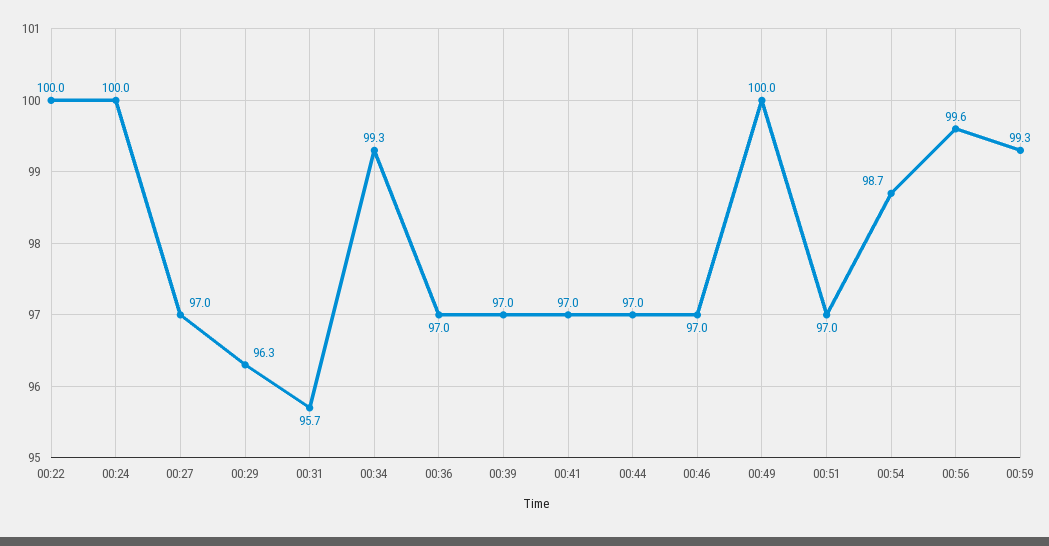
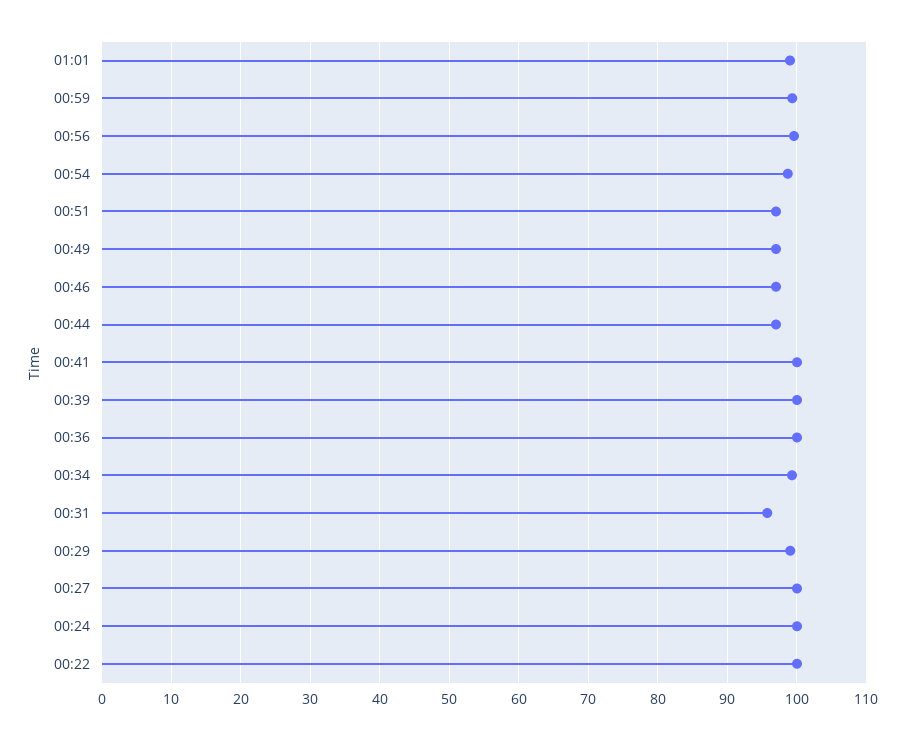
00:27: 97 -> 100
00:29: 96.3 -> 99
00:36: 97 -> 100
00:39: 97 -> 100
00:41: 97 -> 100
00:49: 100 -> 97
01:01: none -> 99

